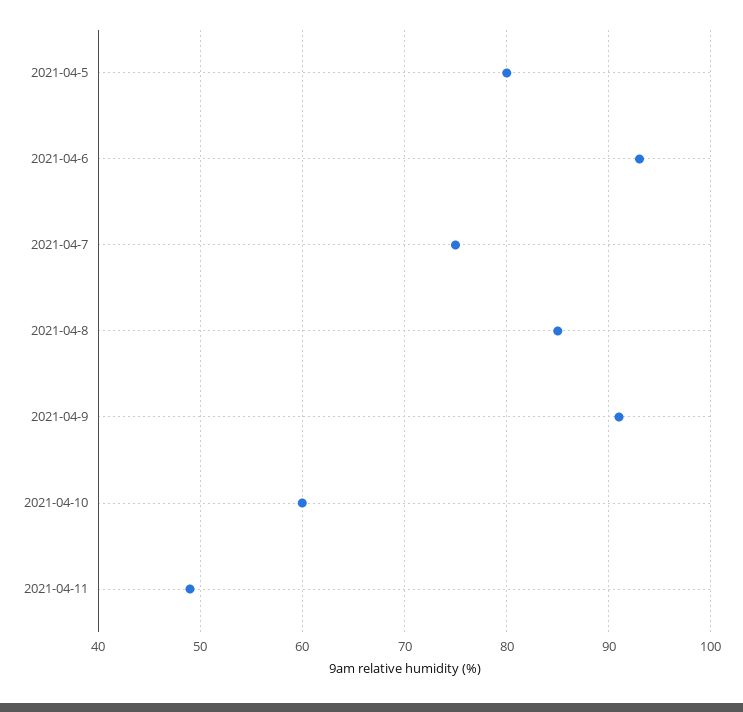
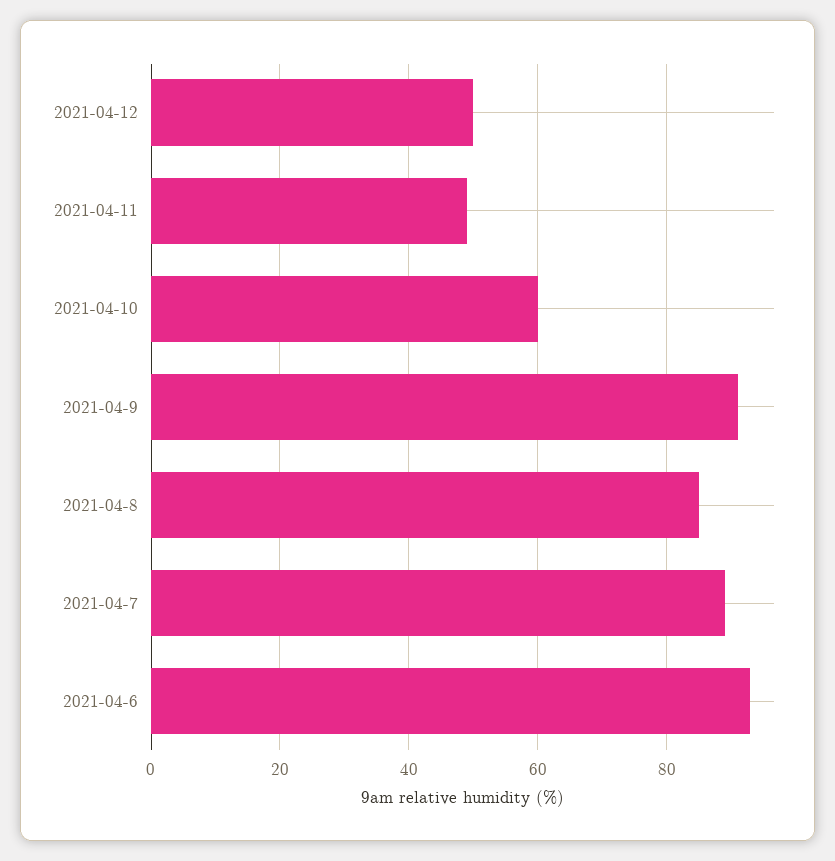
2021-04-5: 80 -> none
2021-04-7: 75 -> 90
2021-04-12: none -> 50

